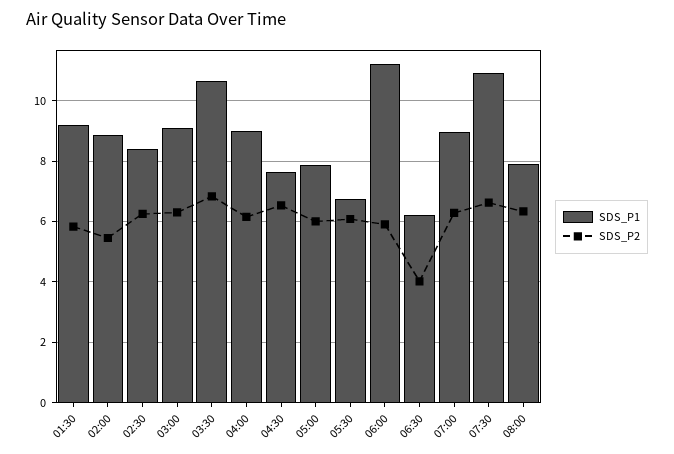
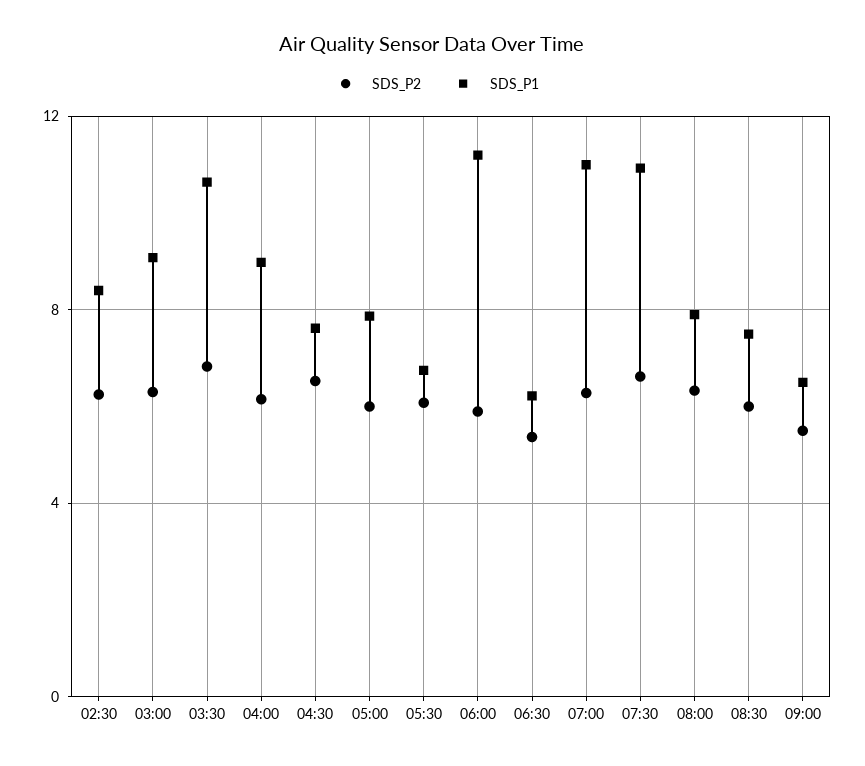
SDS_P1, 01:30: 9.2 -> none
SDS_P2, 01:30: 5.8 -> none
SDS_P1, 02:00: 8.8 -> none
SDS_P2, 02:00: 5.4 -> none
SDS_P2, 06:30: 4 -> 5.5
SDS_P1, 07:00: 9 -> 11
SDS_P2, 08:30: none -> 6
SDS_P1, 08:30: none -> 7.5
SDS_P2, 09:00: none -> 5.5
SDS_P1, 09:00: none -> 6.5

